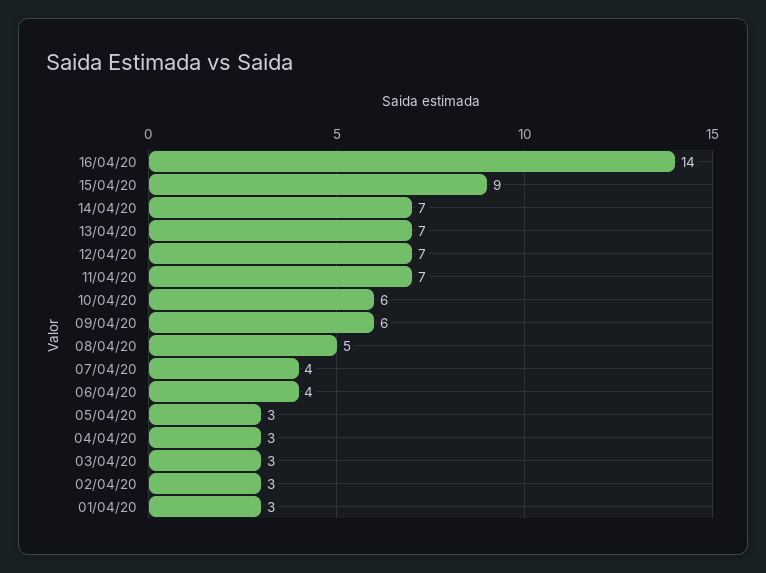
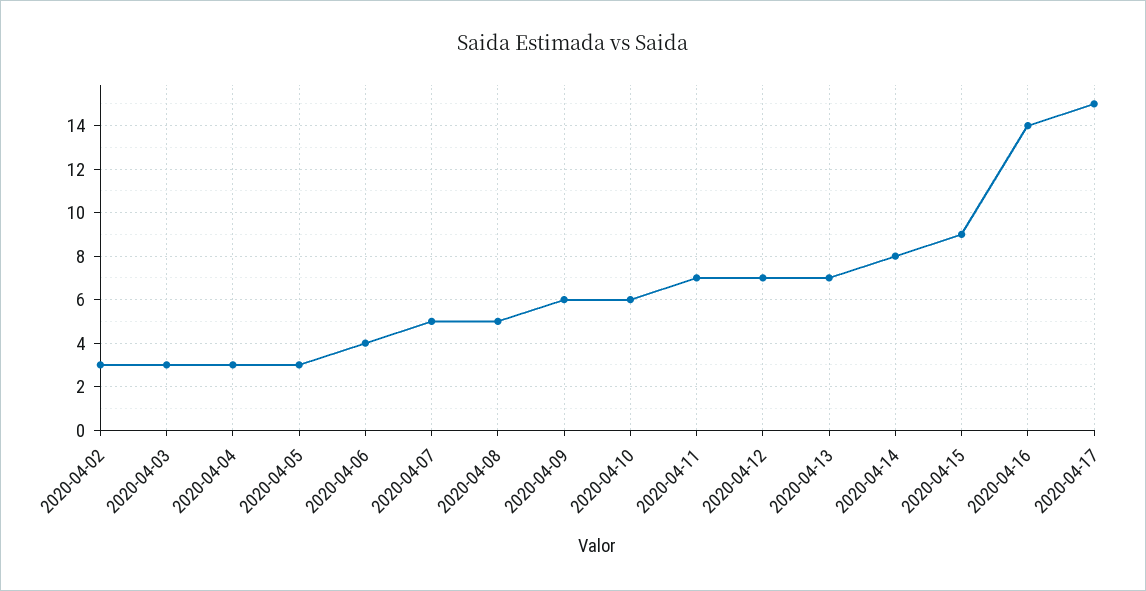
14/04/20: 7 -> 8
07/04/20: 4 -> 5
01/04/20: 3 -> none
2020-04-17: none -> 15

